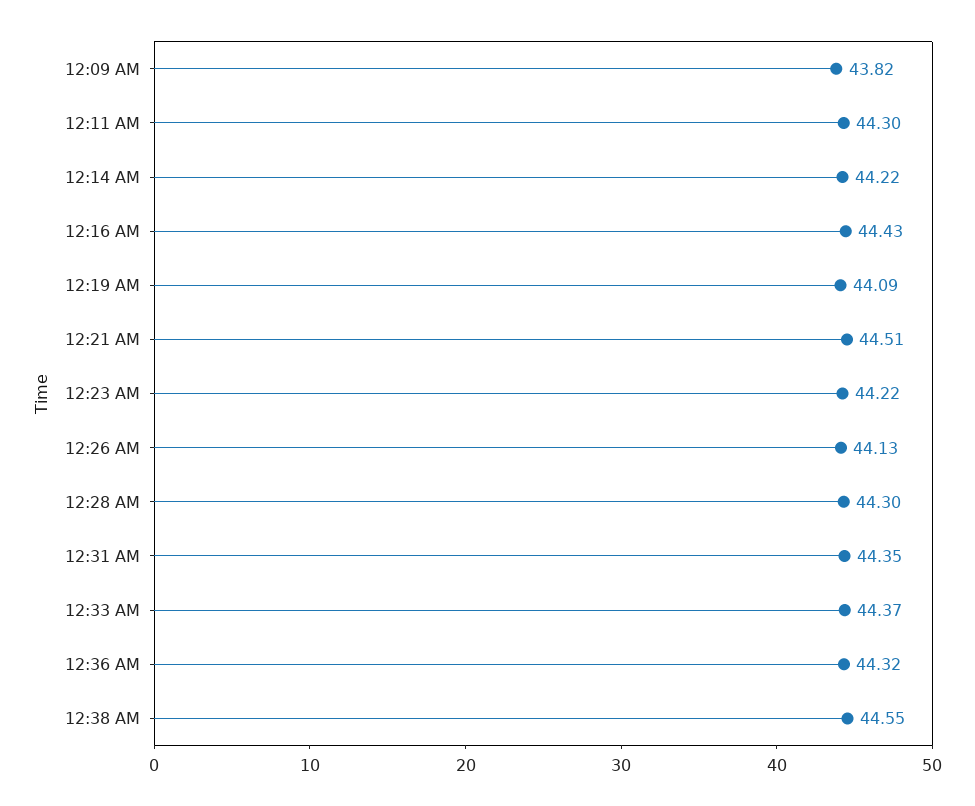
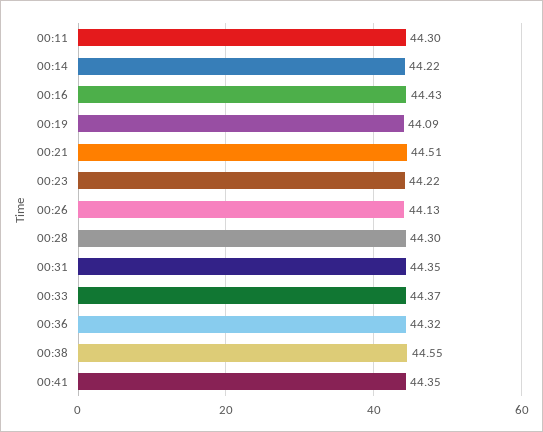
12:09 AM: 43.82 -> none
00:41: none -> 44.35

